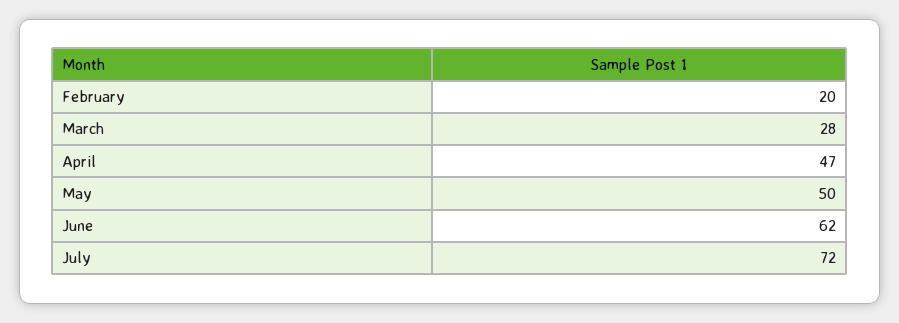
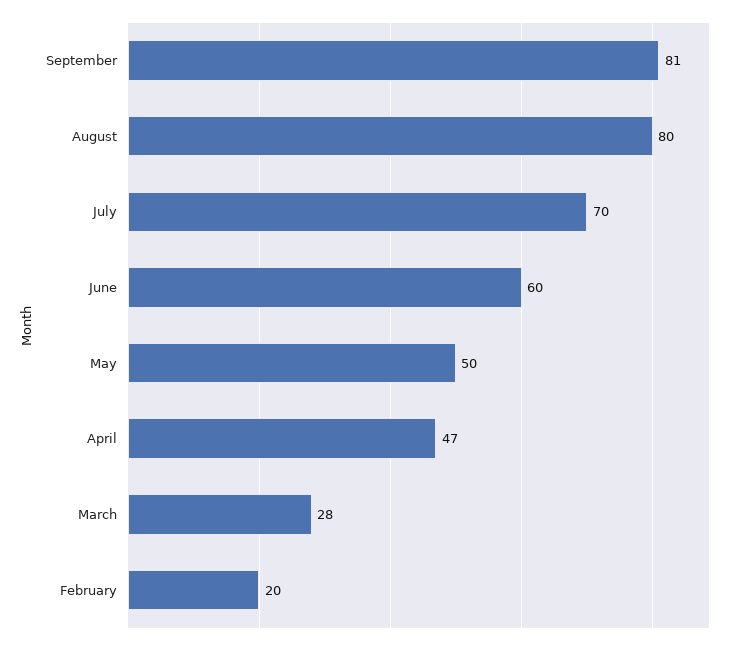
June: 62 -> 60
July: 72 -> 70
September: none -> 81
August: none -> 80

